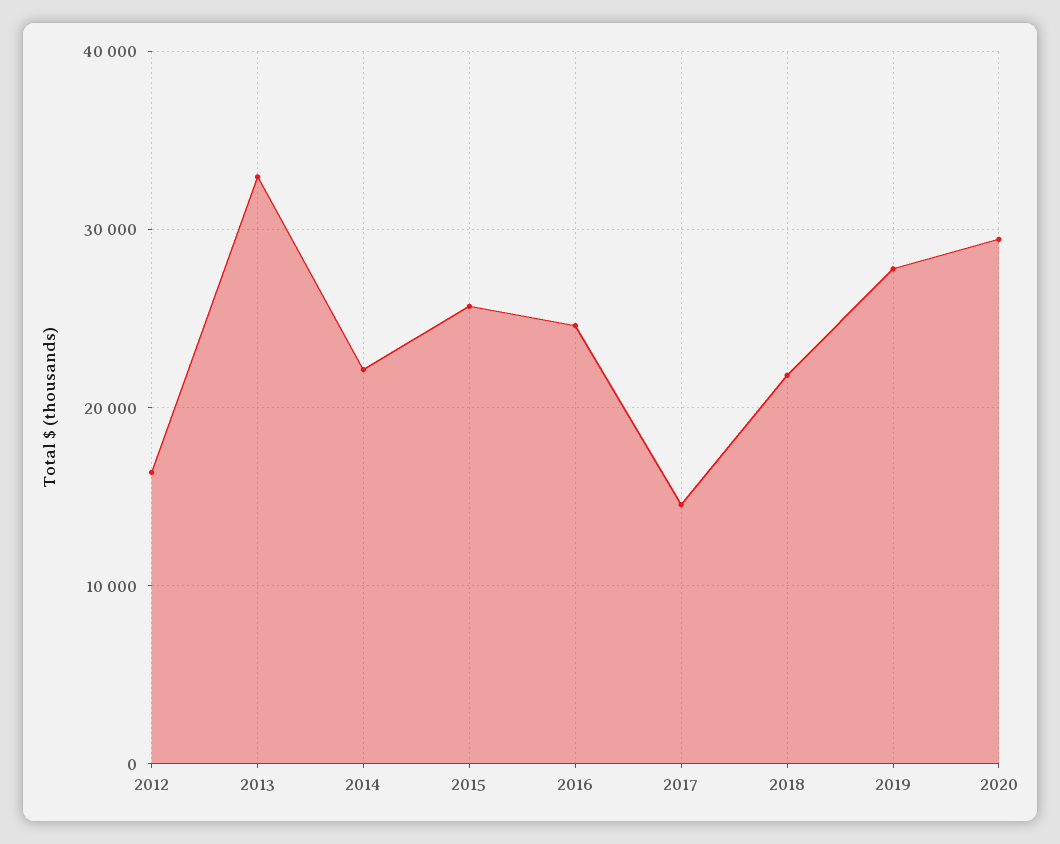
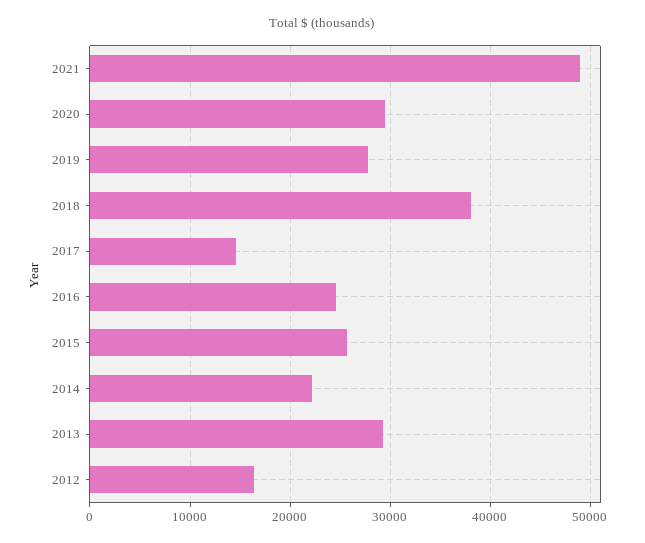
2013: 33000 -> 29000
2018: 22000 -> 38000
2021: none -> 49000

